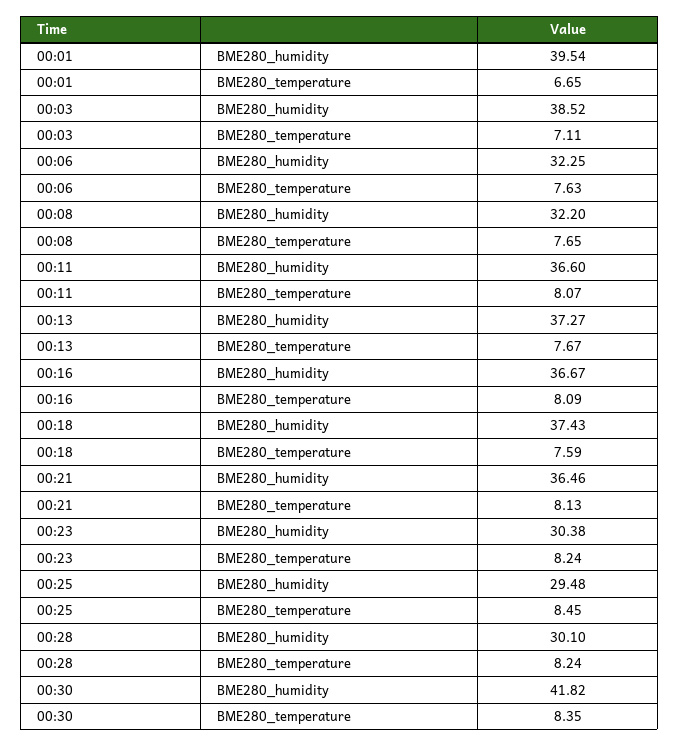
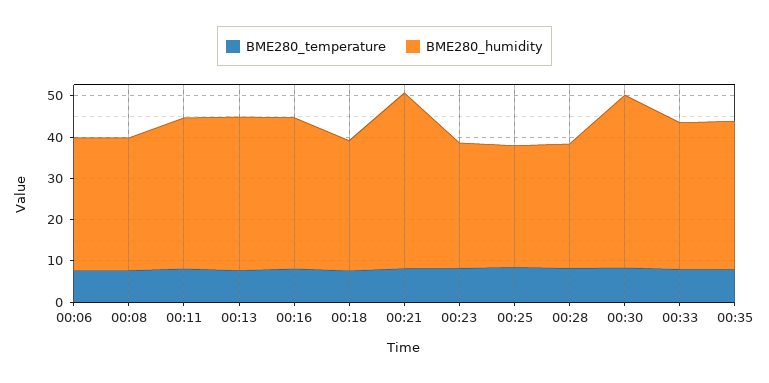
BME280_humidity, 00:01: 39.54 -> none
BME280_temperature, 00:01: 6.65 -> none
BME280_humidity, 00:03: 38.52 -> none
BME280_temperature, 00:03: 7.11 -> none
BME280_humidity, 00:18: 37.43 -> 32
BME280_humidity, 00:21: 36.46 -> 42
BME280_temperature, 00:33: none -> 8
BME280_humidity, 00:33: none -> 36
BME280_temperature, 00:35: none -> 8
BME280_humidity, 00:35: none -> 36

